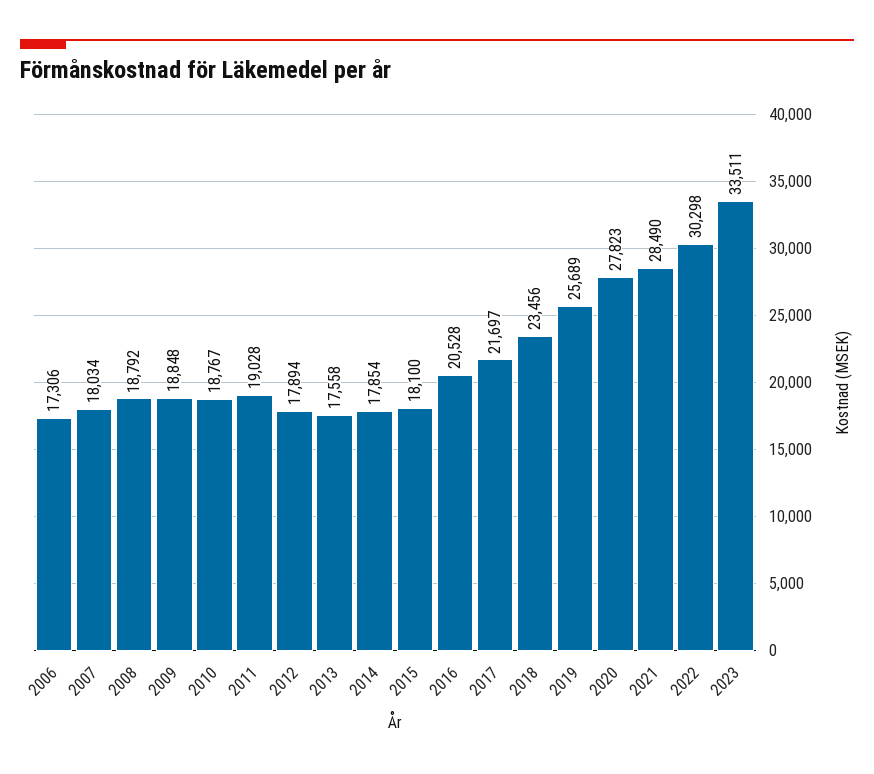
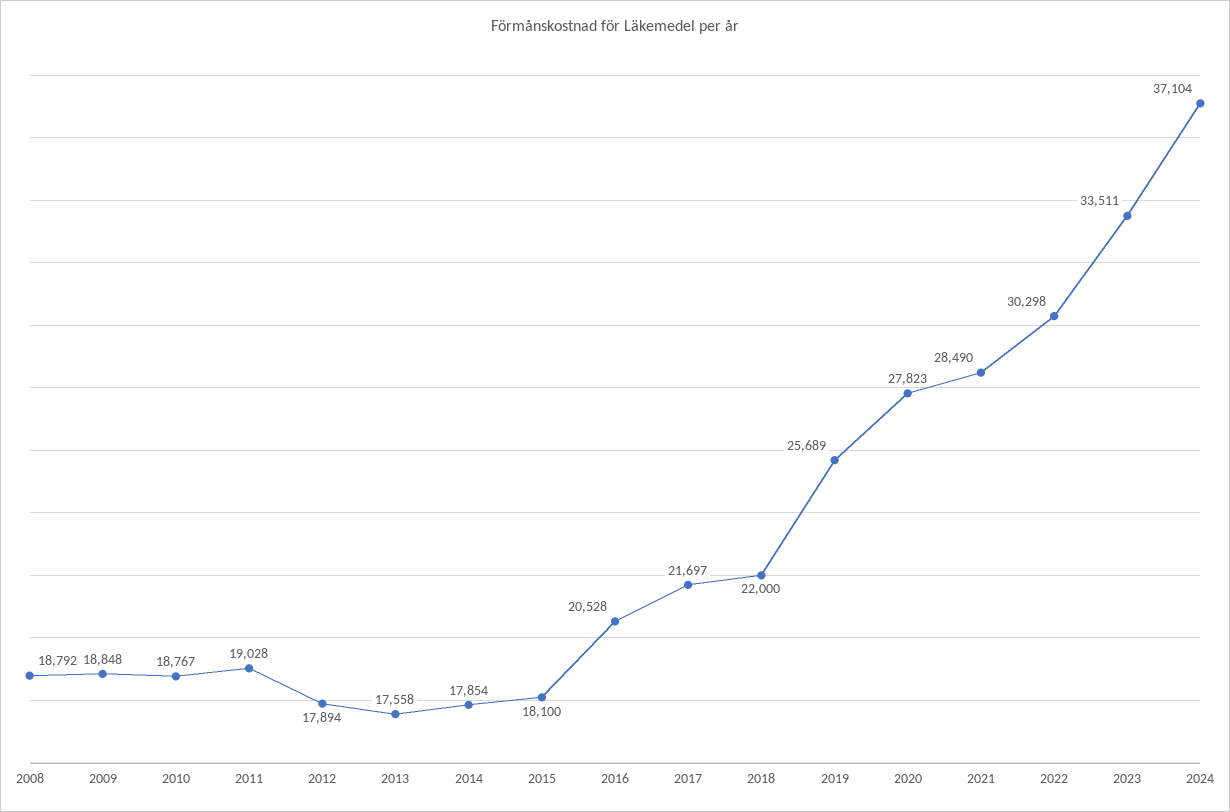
2006: 17306 -> none
2007: 18034 -> none
2018: 23456 -> 22000
2024: none -> 37104

